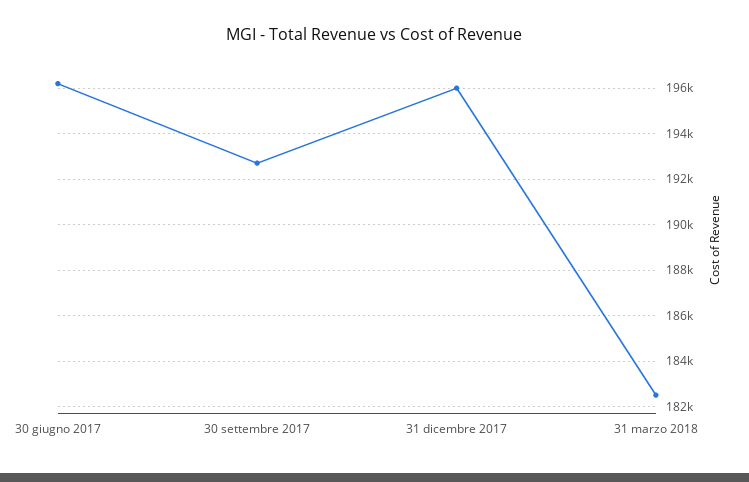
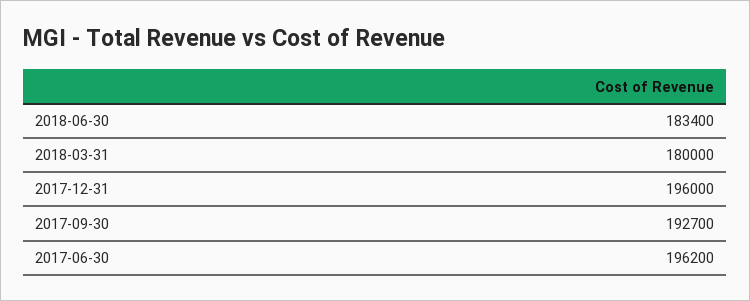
31 marzo 2018: 182500 -> 180000
2018-06-30: none -> 183400

